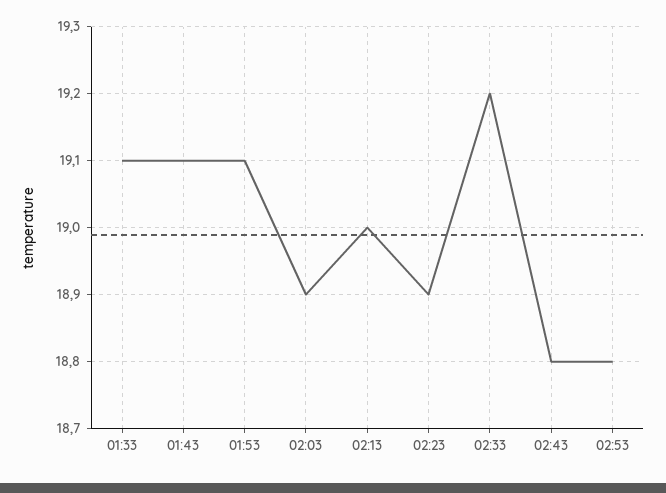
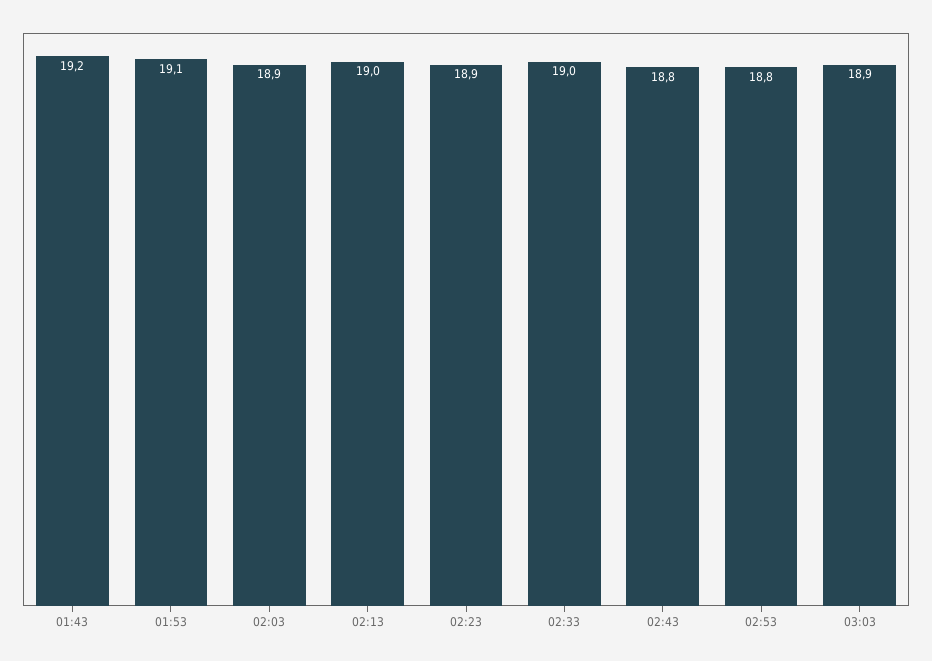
01:33: 19.1 -> none
01:43: 19.1 -> 19.2
02:33: 19.2 -> 19
03:03: none -> 18.9

